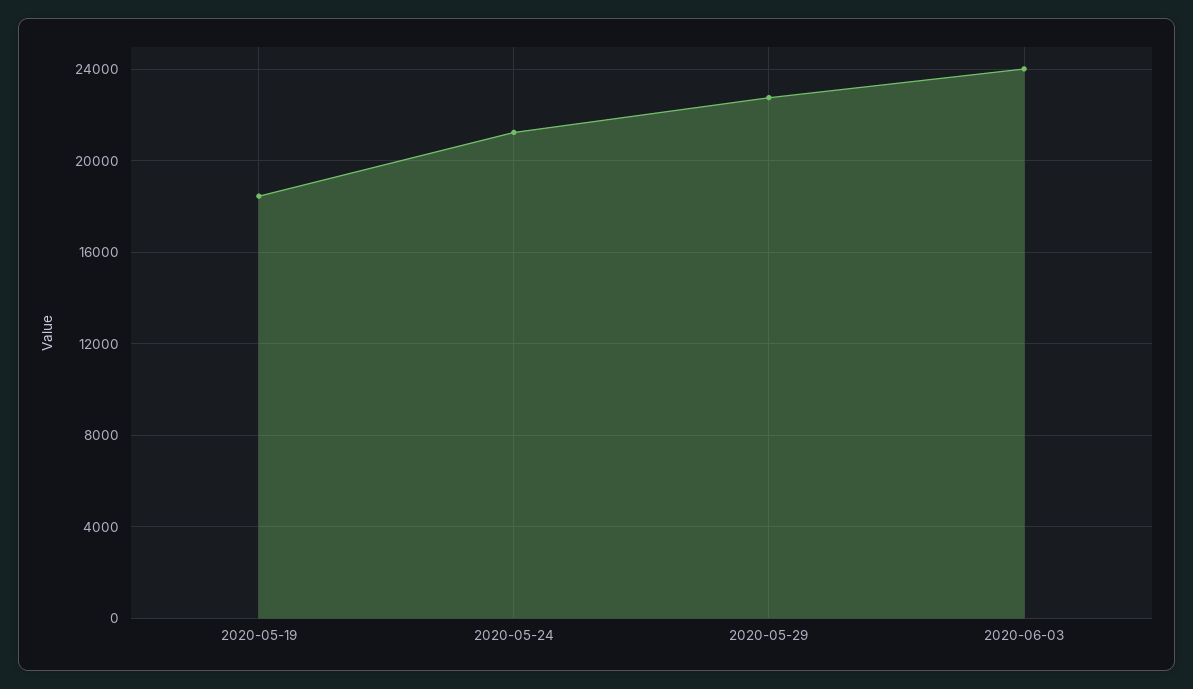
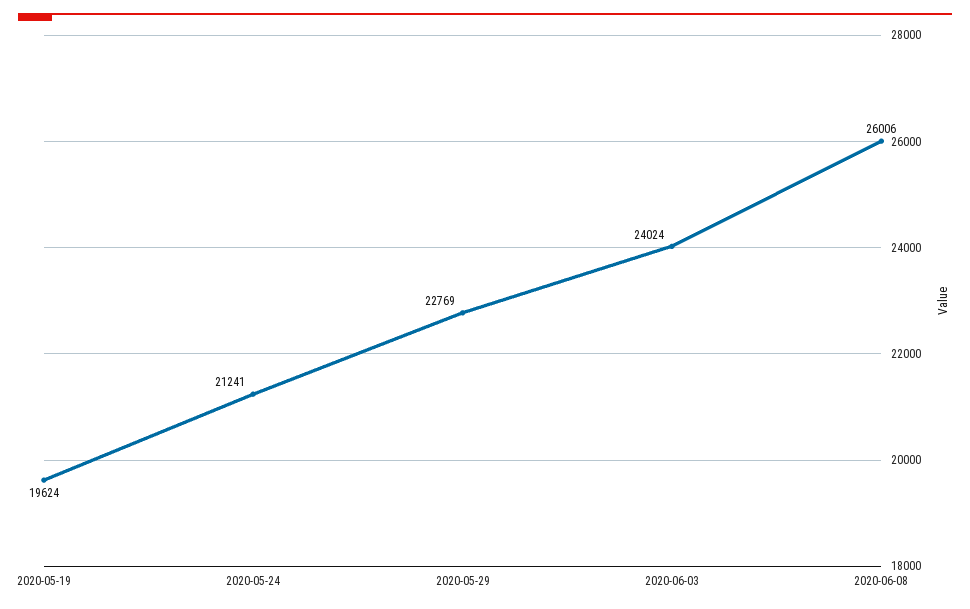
2020-05-19: 18500 -> 19624
2020-06-08: none -> 26006

